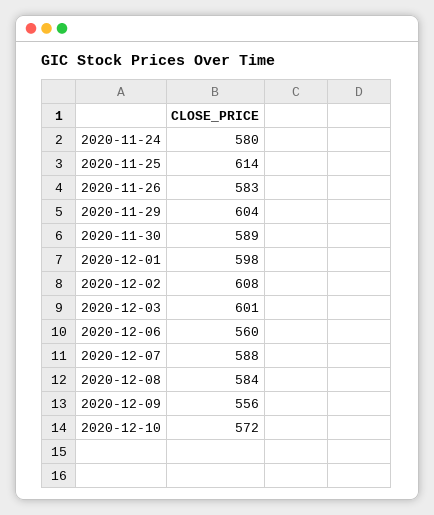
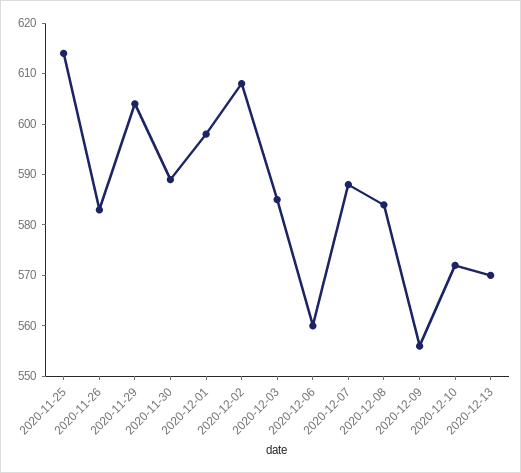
2020-11-24: 580 -> none
2020-12-03: 601 -> 585
2020-12-13: none -> 570

